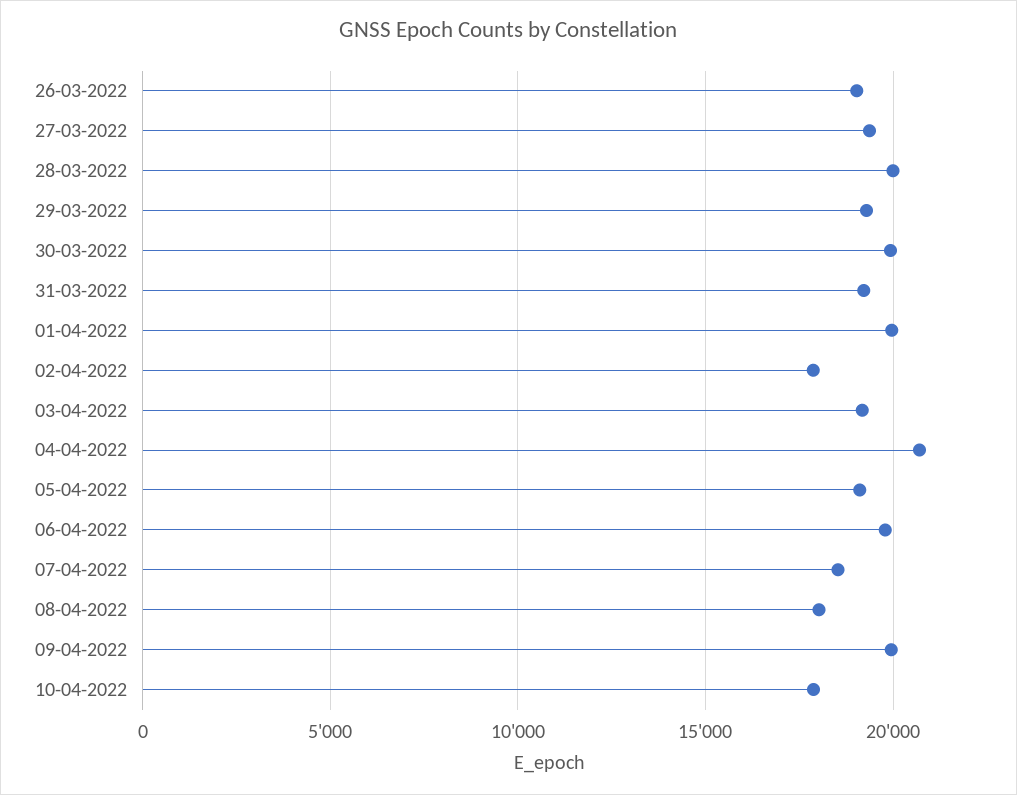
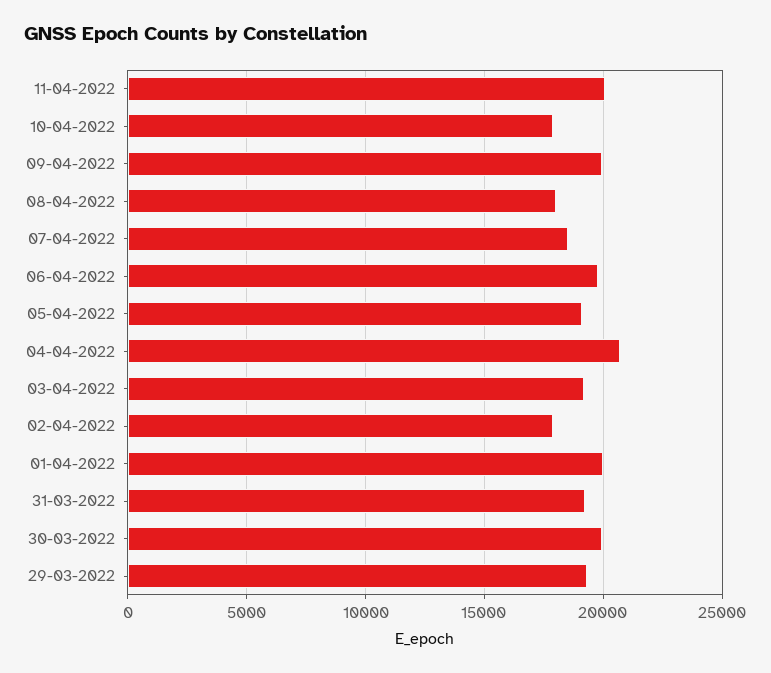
26-03-2022: 19000 -> none
27-03-2022: 19500 -> none
28-03-2022: 20000 -> none
11-04-2022: none -> 20000

